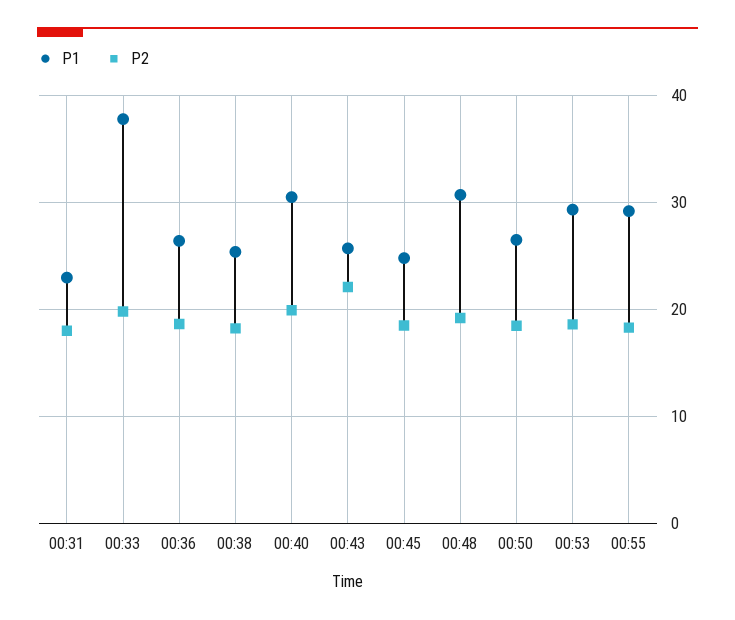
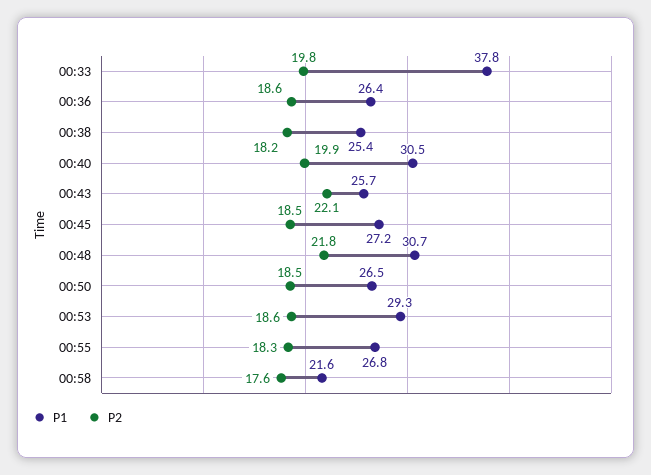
P1, 00:31: 23 -> none
P2, 00:31: 18 -> none
P1, 00:45: 25 -> 27.2
P2, 00:48: 19 -> 21.8
P1, 00:55: 29 -> 26.8
P1, 00:58: none -> 21.6
P2, 00:58: none -> 17.6

